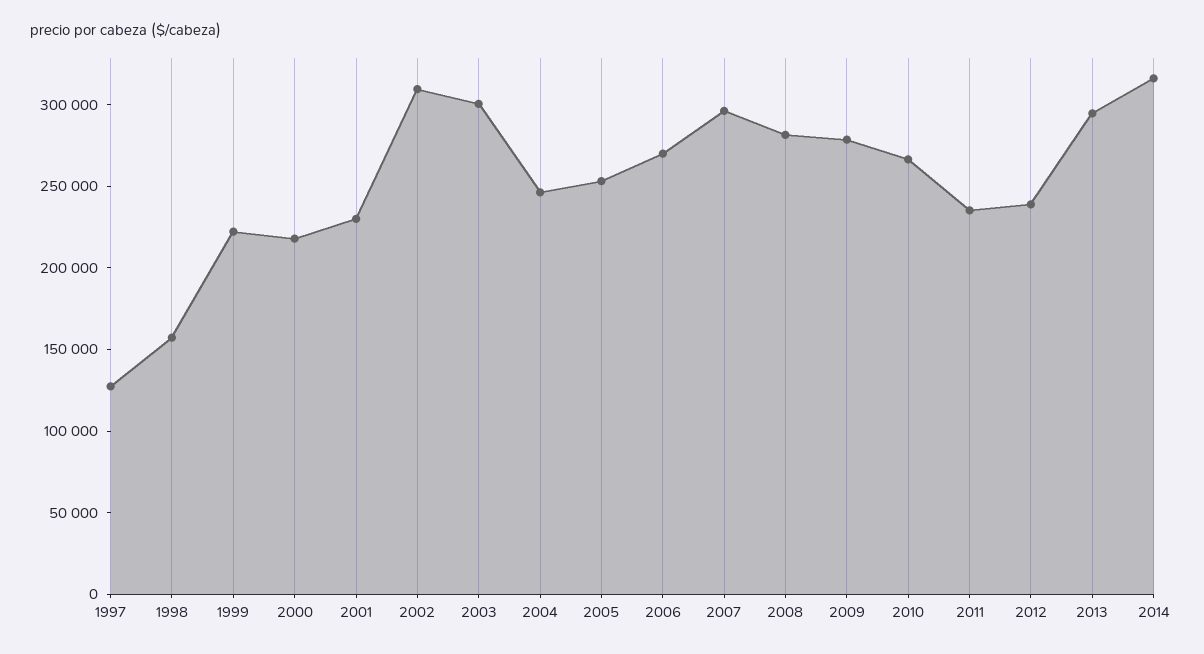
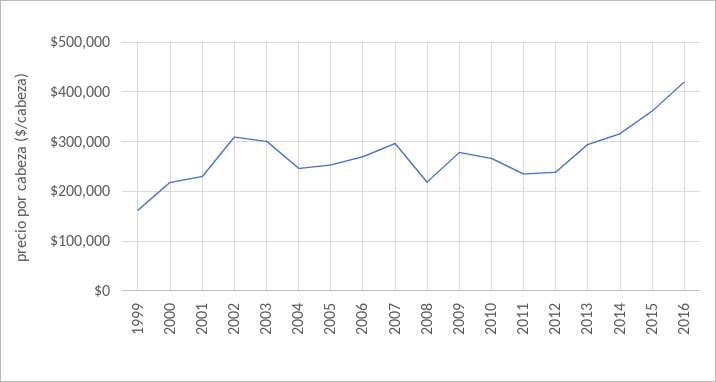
1997: 130000 -> none
1998: 160000 -> none
1999: 220000 -> 160000
2008: 280000 -> 220000
2015: none -> 360000
2016: none -> 420000

